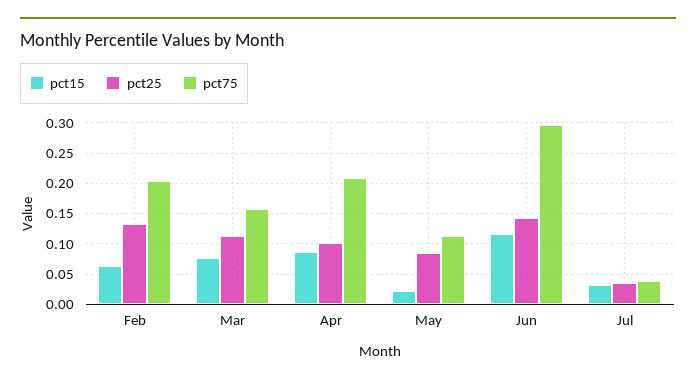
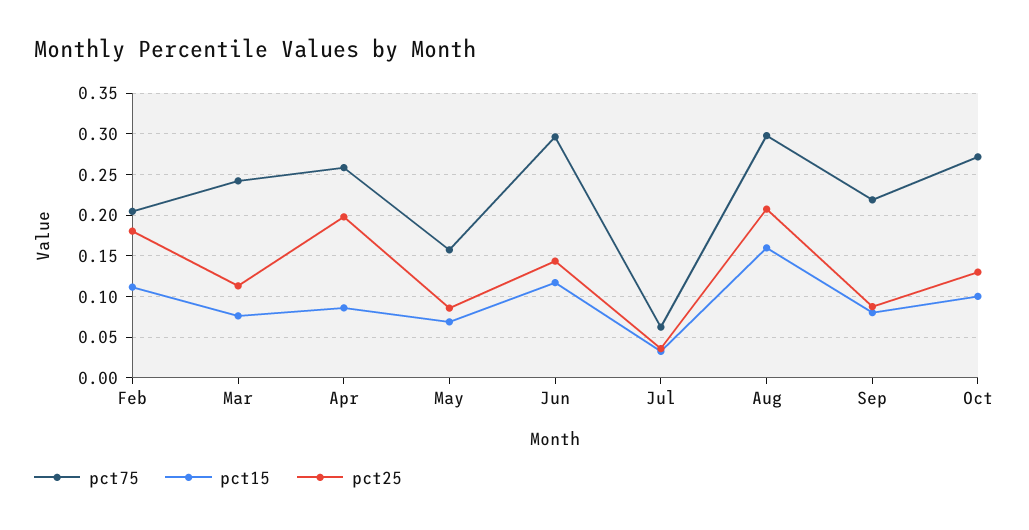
pct15, Feb: 0.06 -> 0.11
pct25, Feb: 0.13 -> 0.18
pct75, Mar: 0.16 -> 0.24
pct25, Apr: 0.1 -> 0.2
pct75, Apr: 0.21 -> 0.26
pct15, May: 0.02 -> 0.07
pct75, May: 0.11 -> 0.16
pct75, Jul: 0.04 -> 0.06
pct75, Aug: none -> 0.3
pct15, Aug: none -> 0.16
pct25, Aug: none -> 0.21
pct75, Sep: none -> 0.22
pct15, Sep: none -> 0.08
pct25, Sep: none -> 0.09
pct75, Oct: none -> 0.27
pct15, Oct: none -> 0.1
pct25, Oct: none -> 0.13

